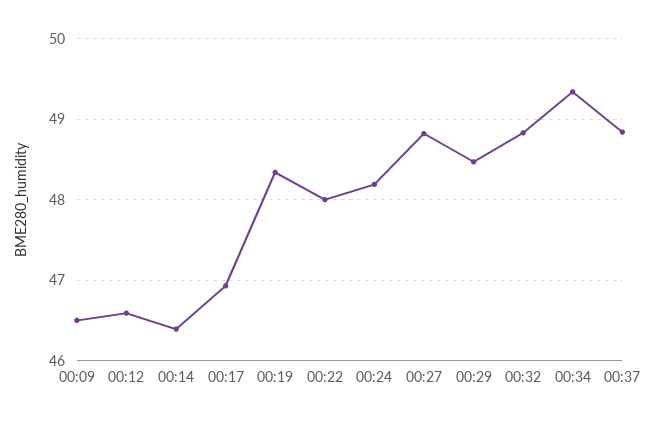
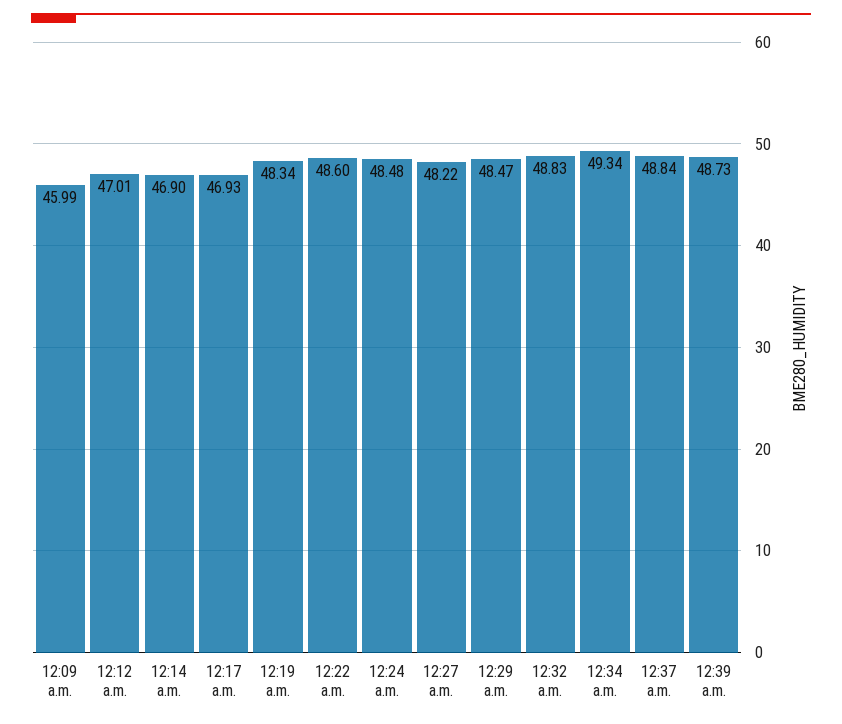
00:09: 46.5 -> 45.99
00:12: 46.6 -> 47.01
00:14: 46.4 -> 46.9
00:22: 48 -> 48.6
00:24: 48.2 -> 48.48
00:27: 48.8 -> 48.22
12:39 a.m.: none -> 48.73

